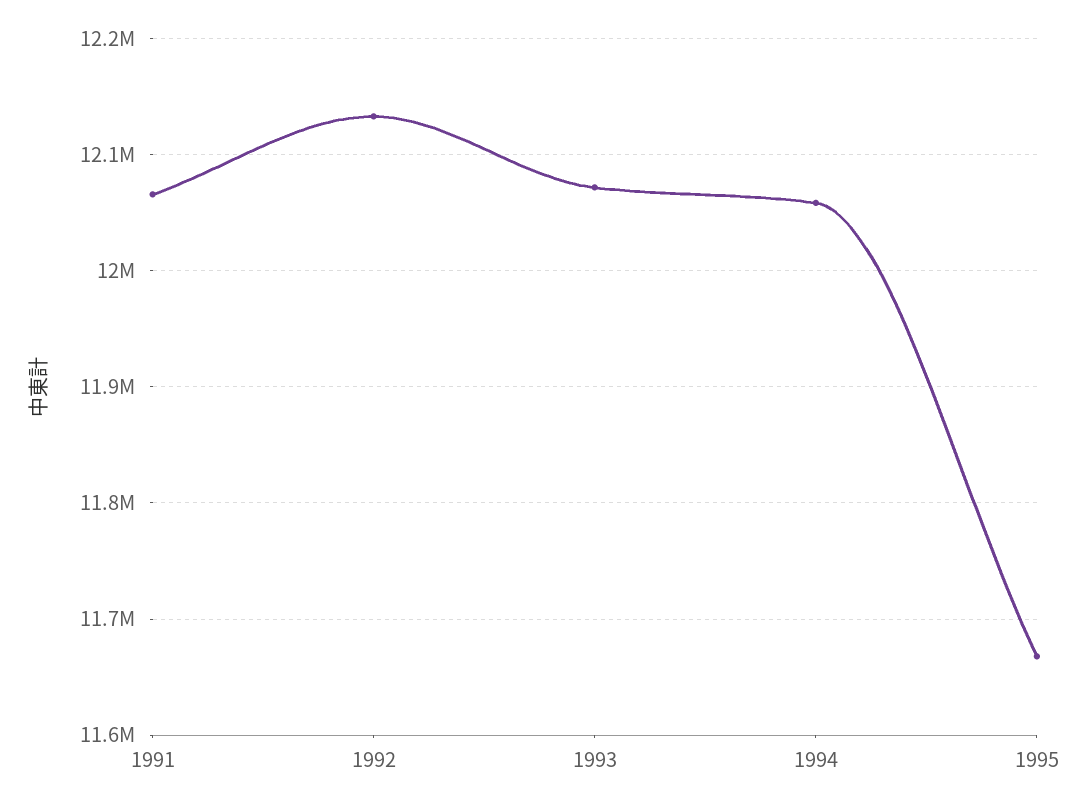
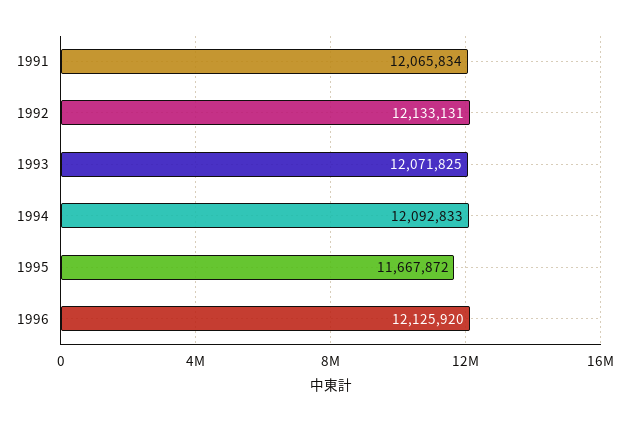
1994: 12060000 -> 12092833
1996: none -> 12125920

